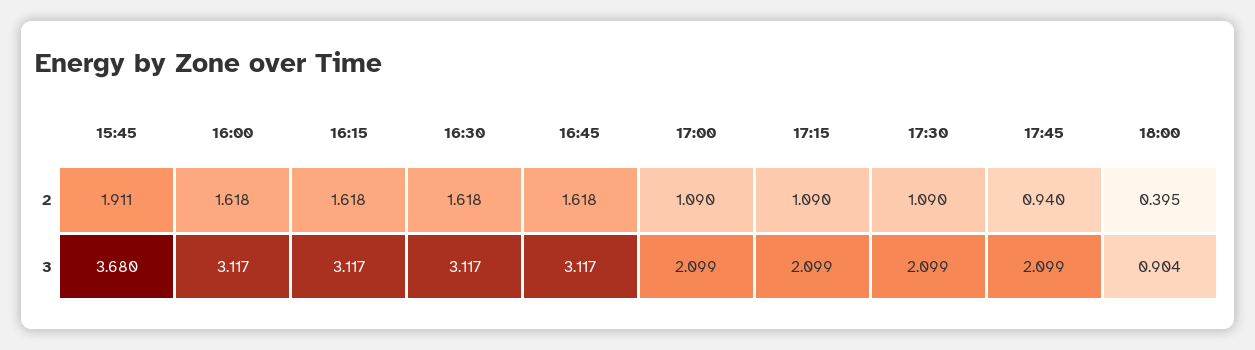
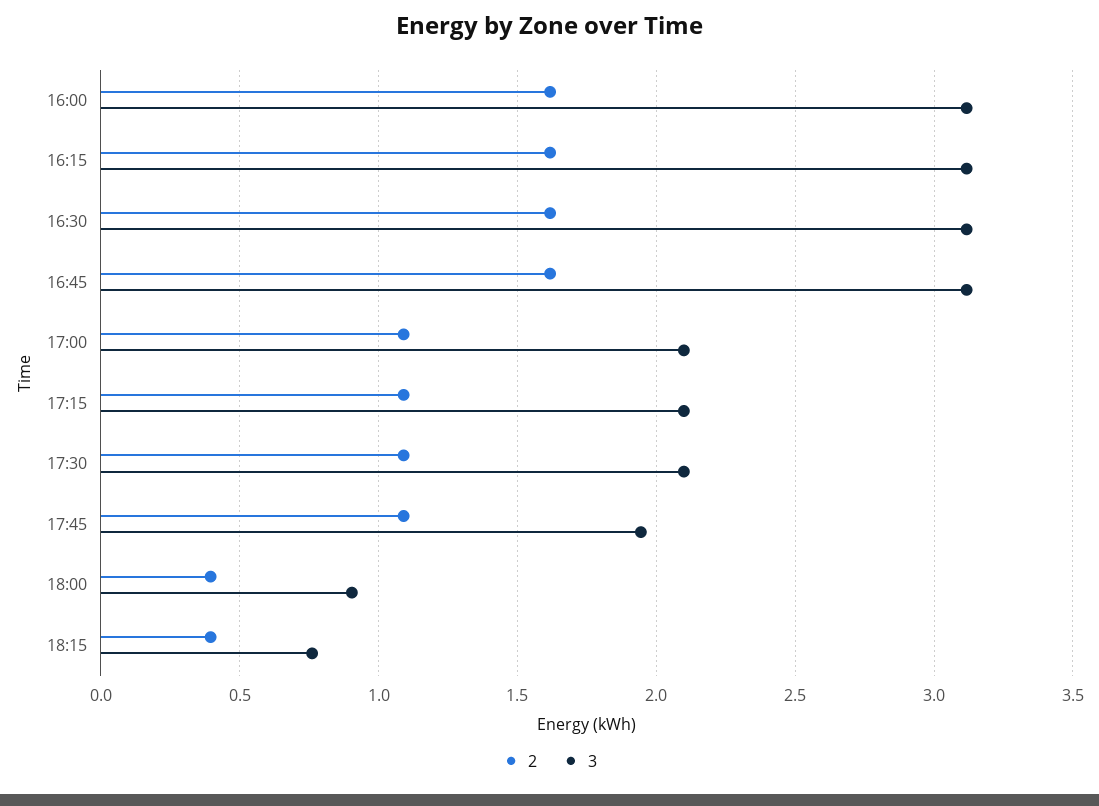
2, 15:45: 1.911 -> none
2, 17:45: 0.94 -> 1.1
3, 15:45: 3.68 -> none
3, 17:45: 2.099 -> 1.95
2, 18:15: none -> 0.4
3, 18:15: none -> 0.75

